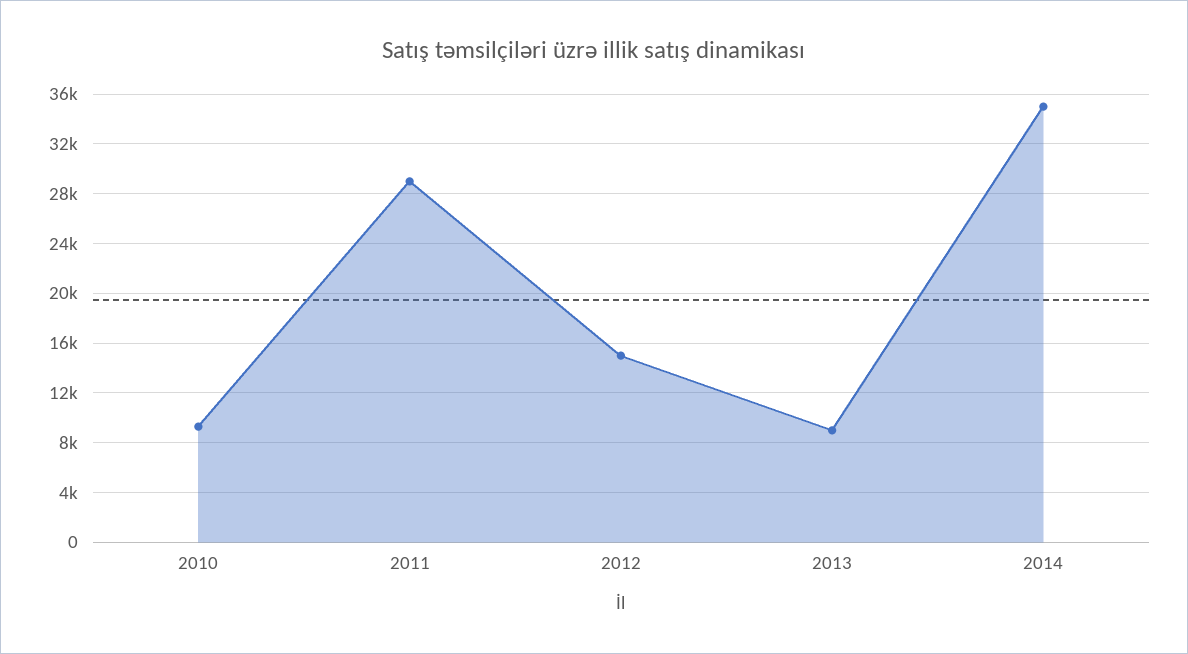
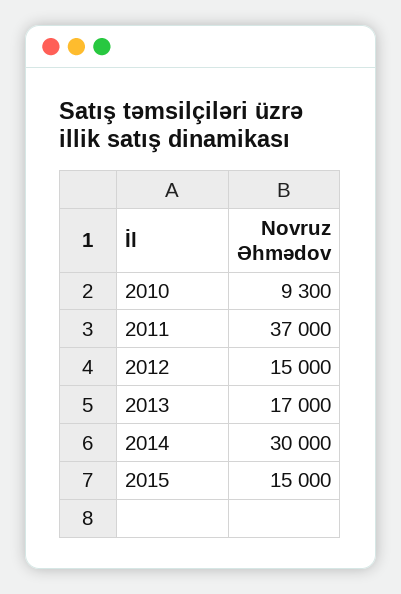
2011: 29000 -> 37000
2013: 9000 -> 17000
2014: 35000 -> 30000
2015: none -> 15000

